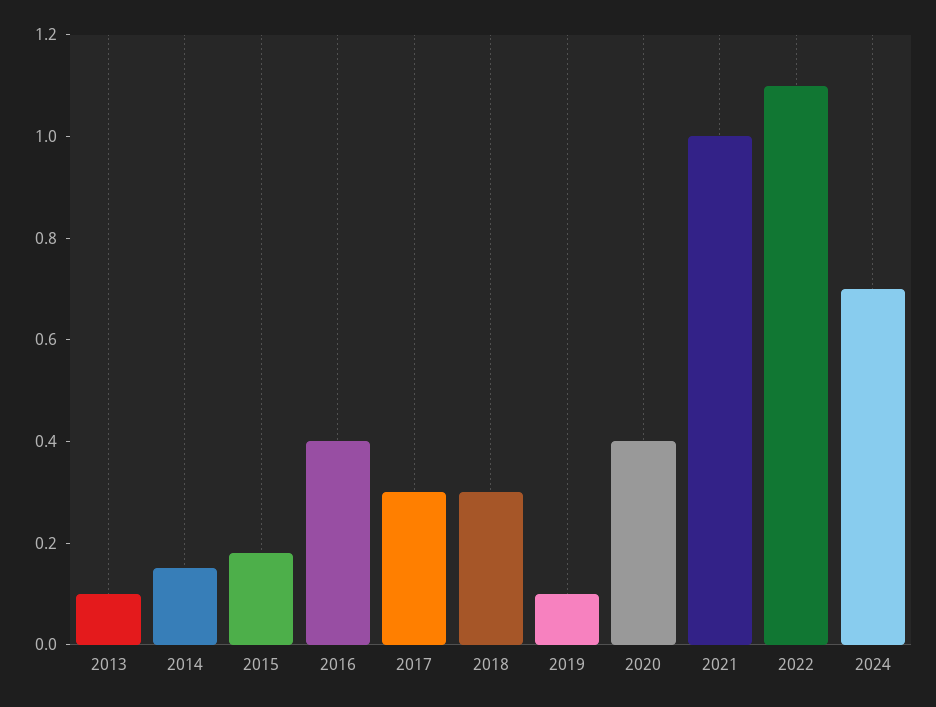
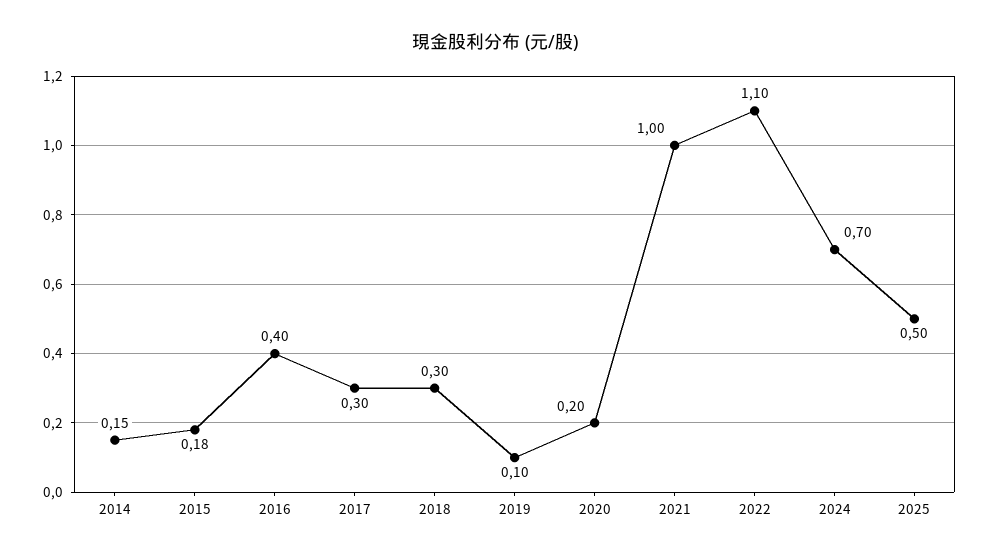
2013: 0.1 -> none
2020: 0.4 -> 0.2
2025: none -> 0.5

